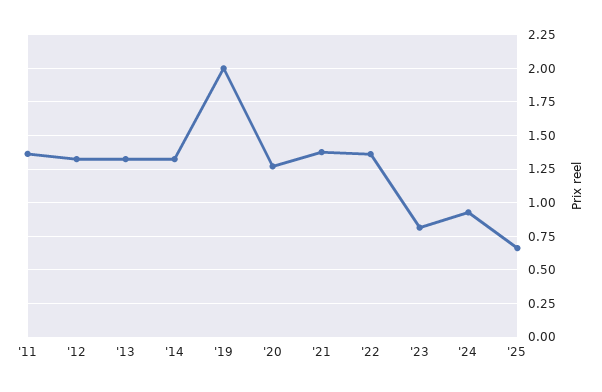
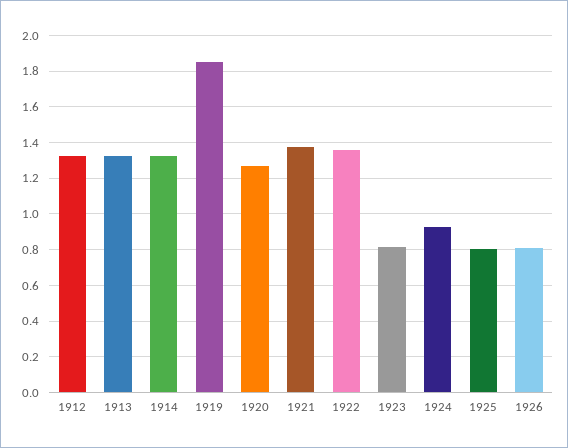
'11: 1.35 -> none
'19: 2 -> 1.85
'25: 0.65 -> 0.8
1926: none -> 0.8

